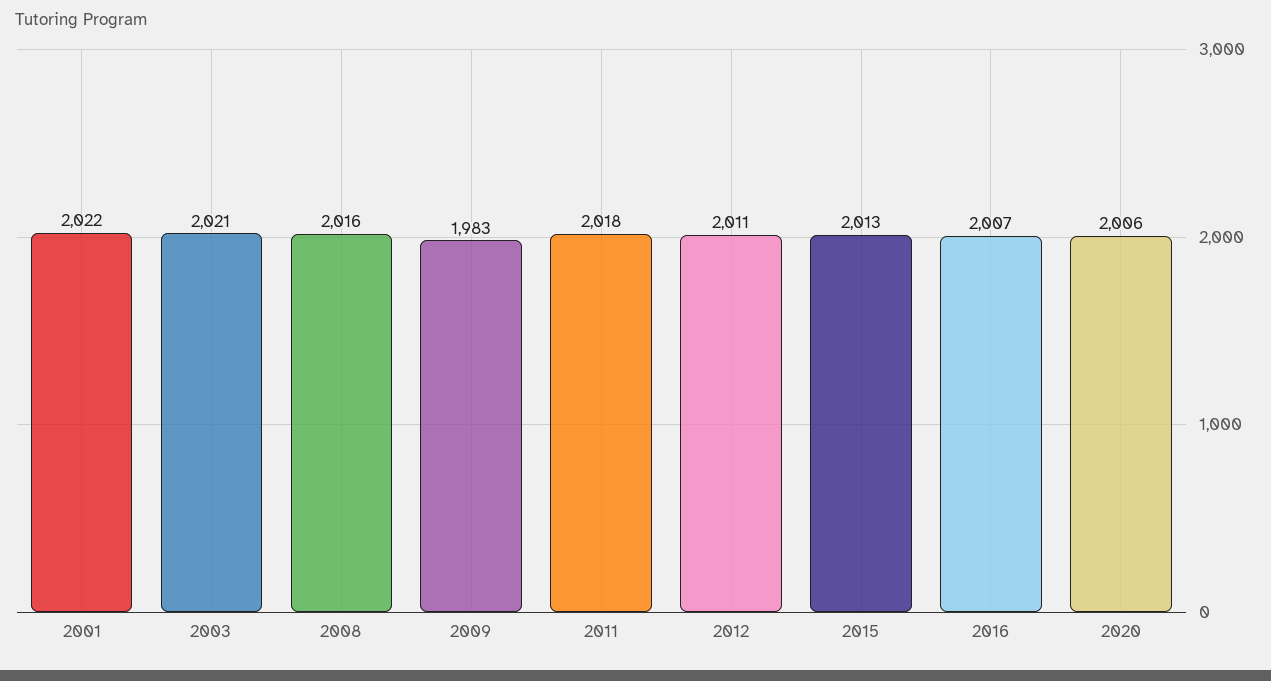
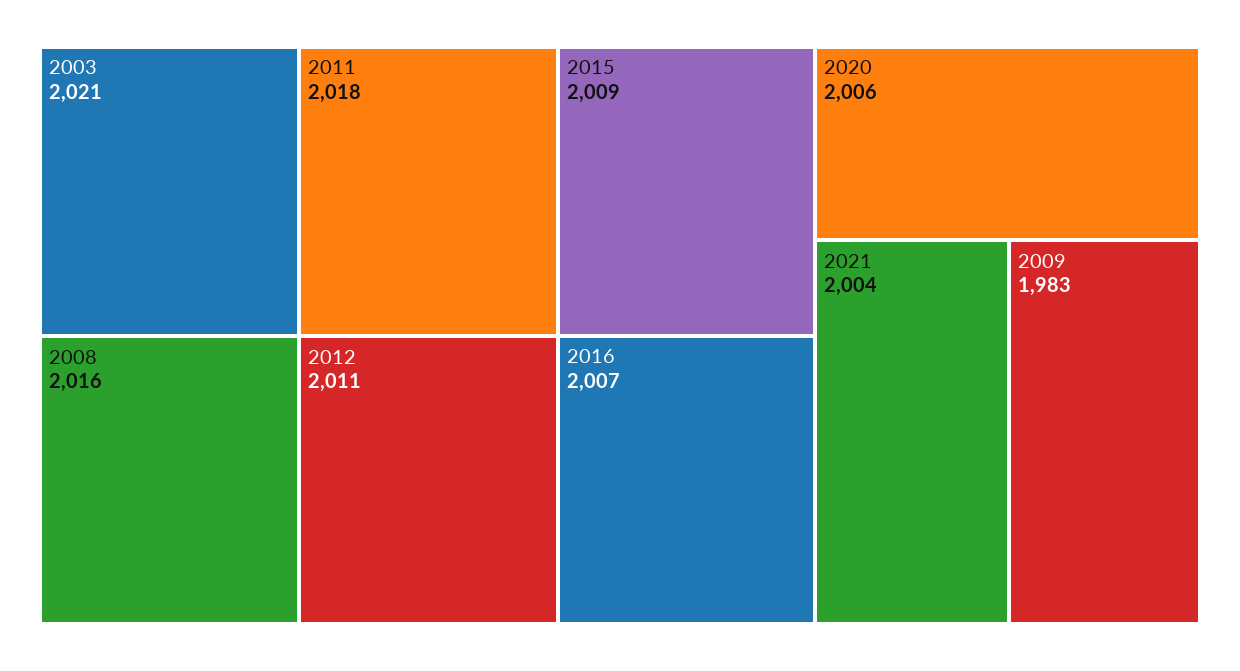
2001: 2022 -> none
2015: 2013 -> 2009
2021: none -> 2004

